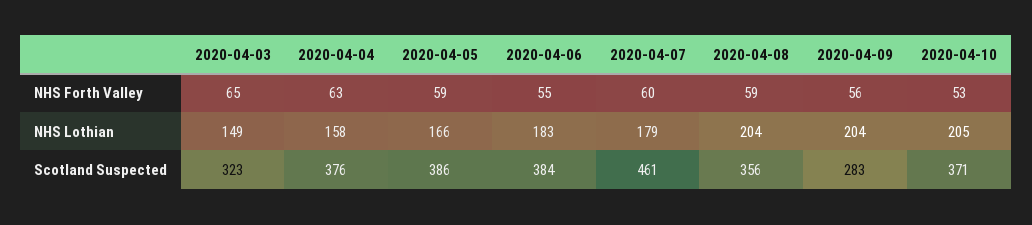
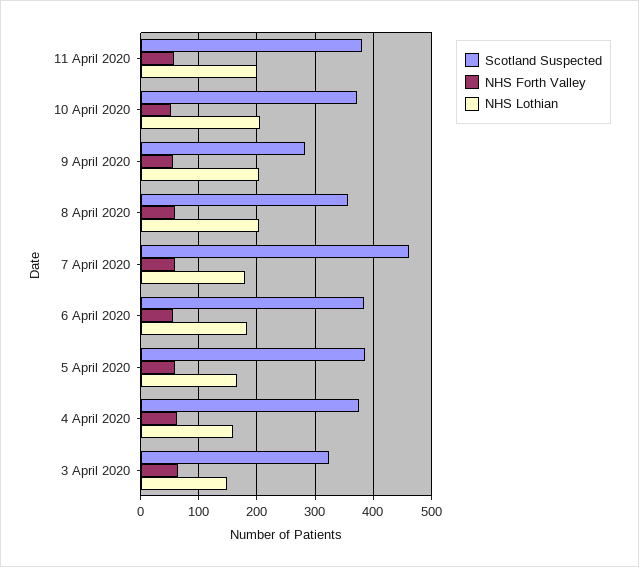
Scotland Suspected, 11 April 2020: none -> 380
NHS Forth Valley, 11 April 2020: none -> 60
NHS Lothian, 11 April 2020: none -> 200

